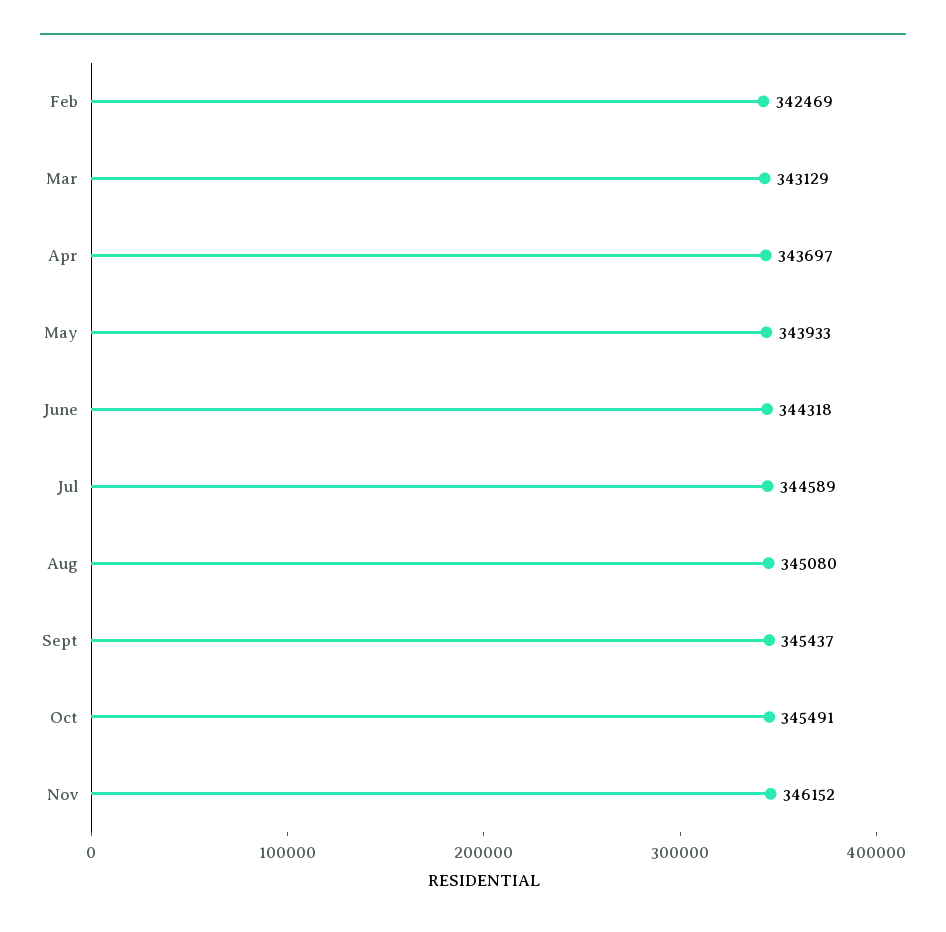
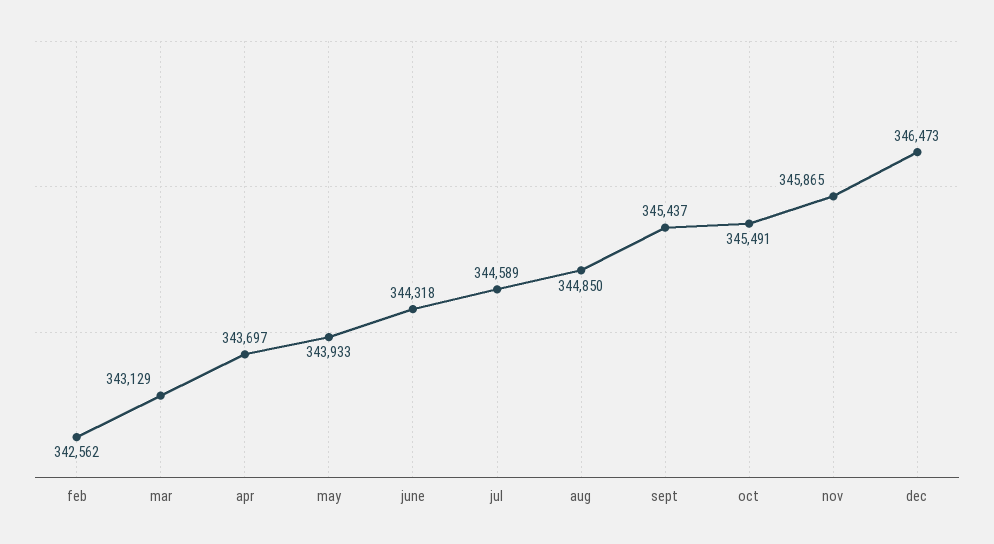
Feb: 342469 -> 342562
Aug: 345080 -> 344850
Nov: 346152 -> 345865
dec: none -> 346473

